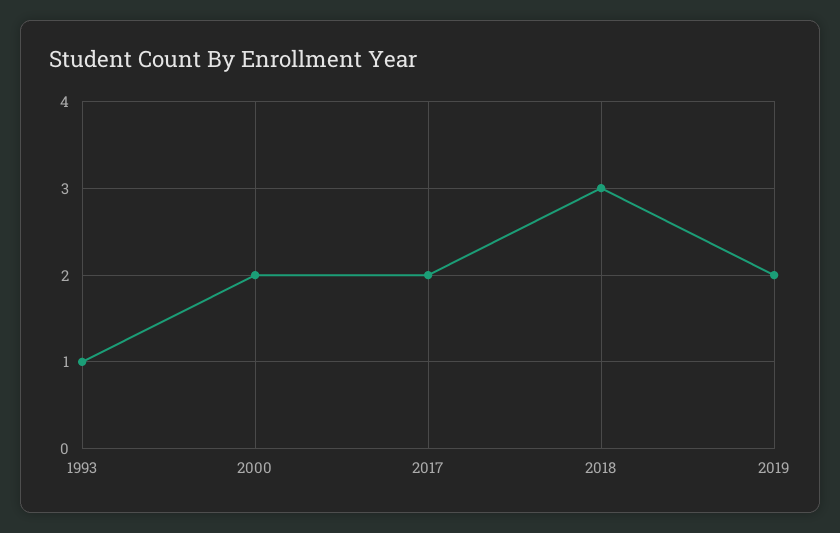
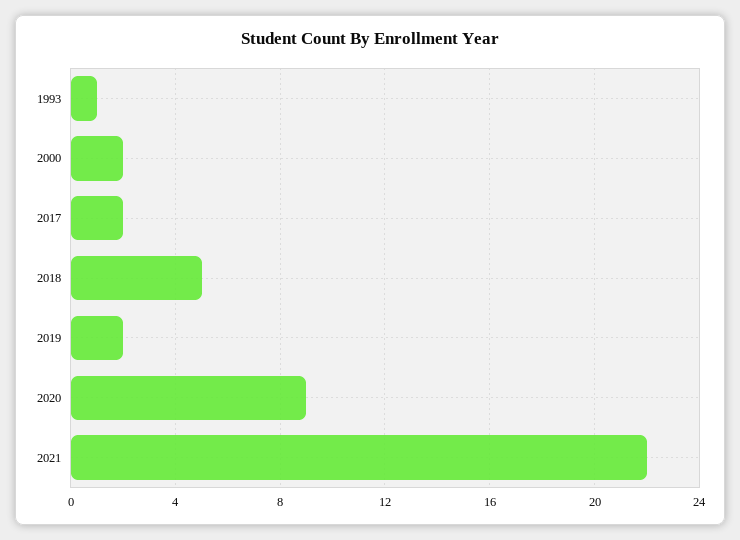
2018: 3 -> 5
2020: none -> 9
2021: none -> 22

